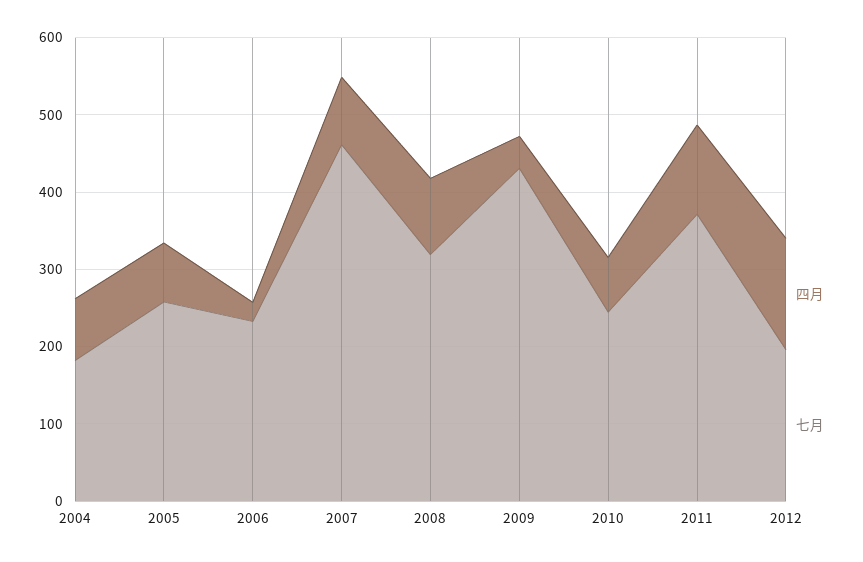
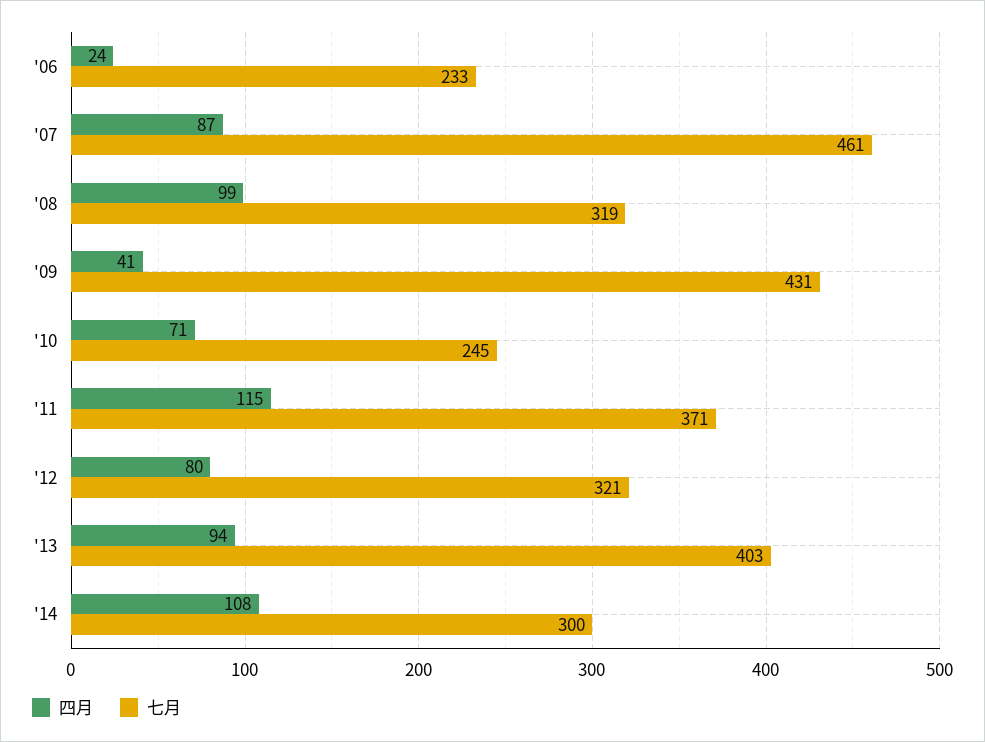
四月, 2004: 80 -> none
七月, 2004: 180 -> none
四月, 2005: 80 -> none
七月, 2005: 260 -> none
四月, 2012: 140 -> 80
七月, 2012: 200 -> 321
四月, '13: none -> 94
七月, '13: none -> 403
四月, '14: none -> 108
七月, '14: none -> 300

